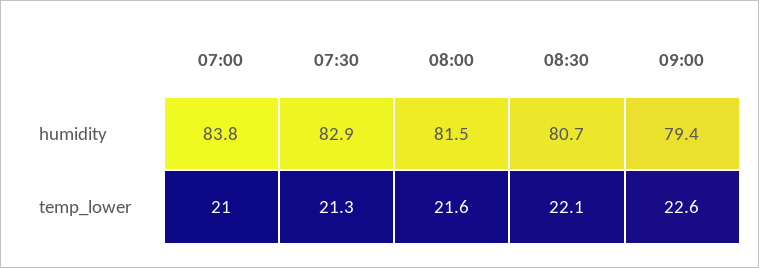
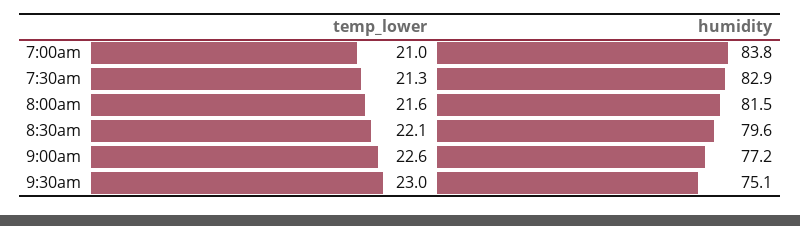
08:30, humidity: 80.7 -> 79.6
09:00, humidity: 79.4 -> 77.2
9:30am, temp_lower: none -> 23
9:30am, humidity: none -> 75.1

